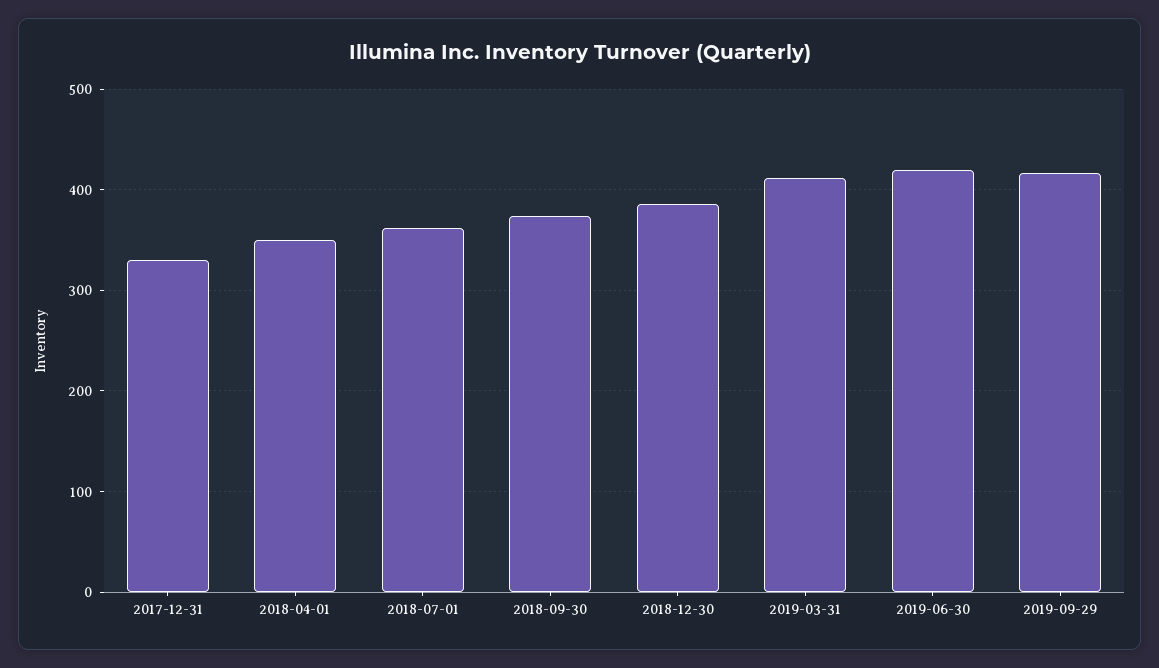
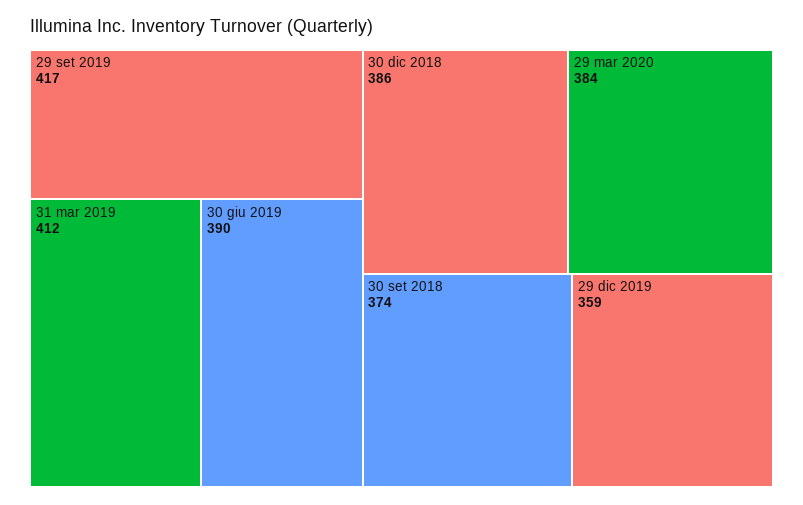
2017-12-31: 330 -> none
2018-04-01: 350 -> none
2018-07-01: 360 -> none
2019-06-30: 420 -> 390
29 mar 2020: none -> 384
29 dic 2019: none -> 359

